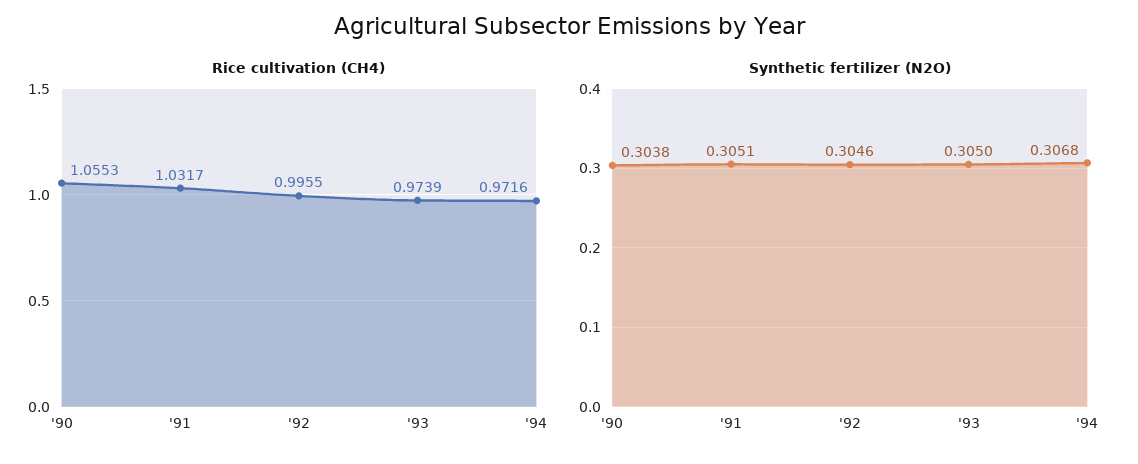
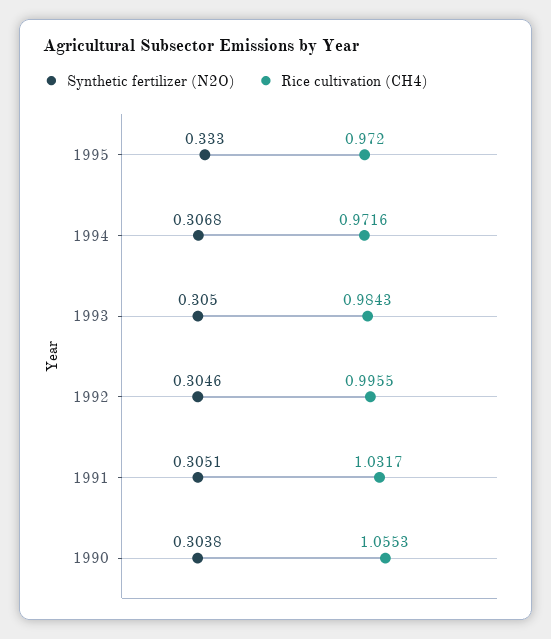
Rice cultivation (CH4), '93: 0.9739 -> 0.9843
Synthetic fertilizer (N2O), 1995: none -> 0.333
Rice cultivation (CH4), 1995: none -> 0.972

